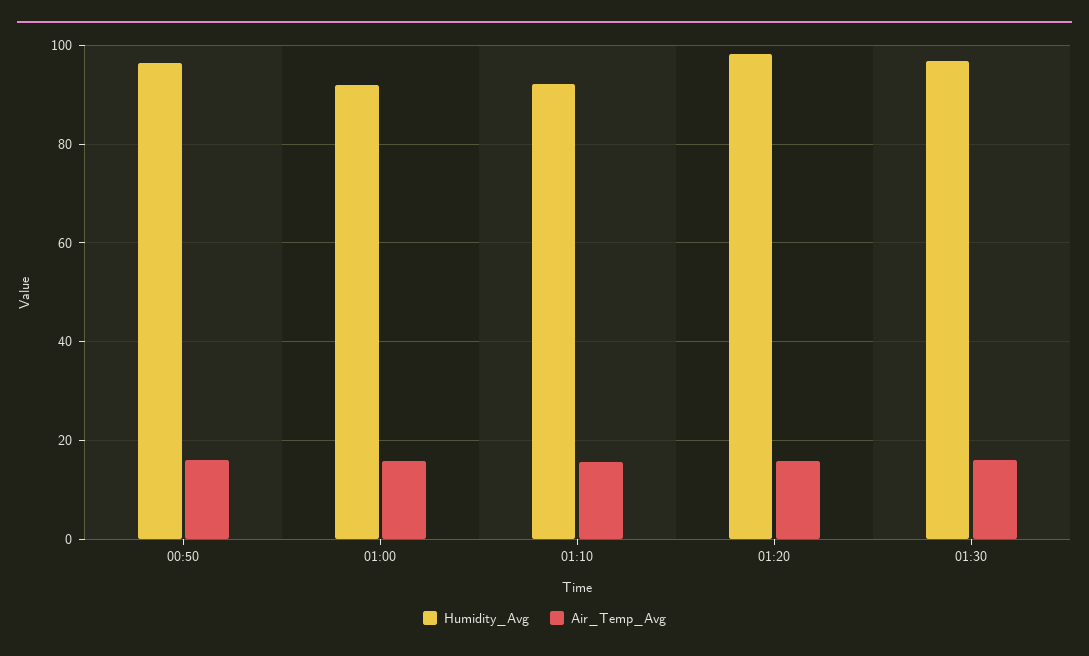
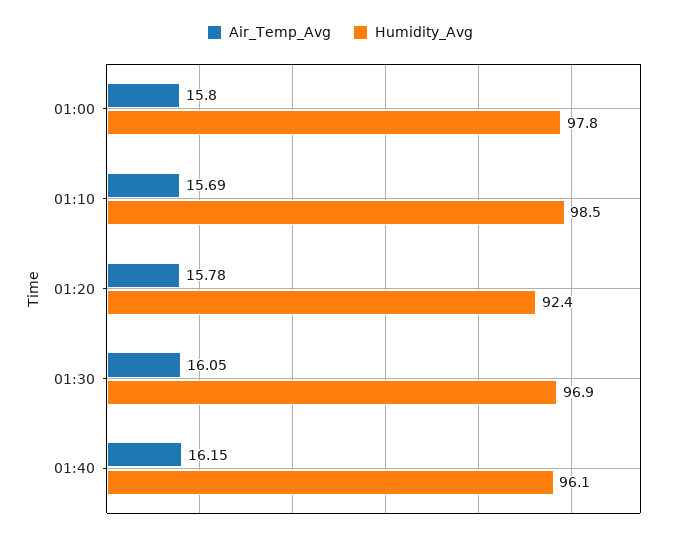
Humidity_Avg, 00:50: 96 -> none
Air_Temp_Avg, 00:50: 16 -> none
Humidity_Avg, 01:00: 92 -> 97.8
Humidity_Avg, 01:10: 92 -> 98.5
Humidity_Avg, 01:20: 98 -> 92.4
Air_Temp_Avg, 01:40: none -> 16.15
Humidity_Avg, 01:40: none -> 96.1

